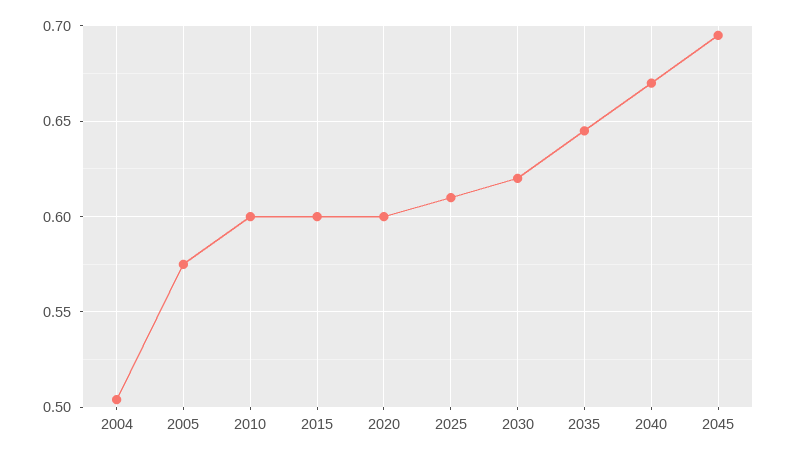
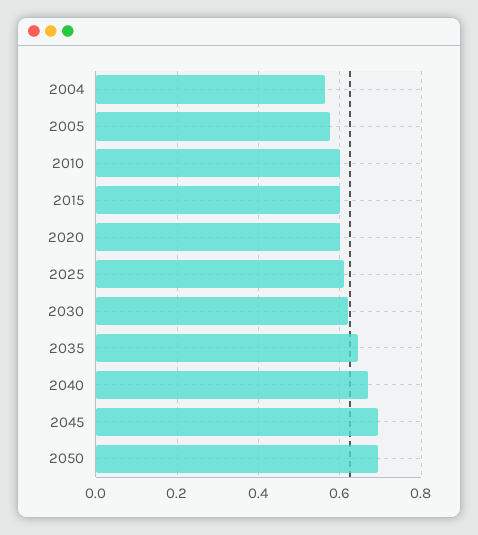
2004: 0.505 -> 0.56
2050: none -> 0.7

